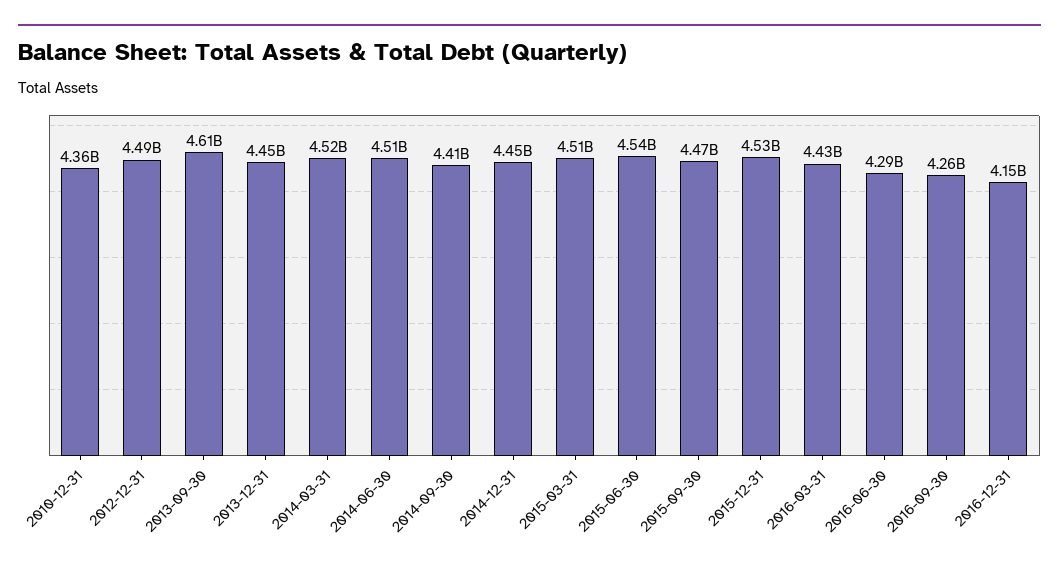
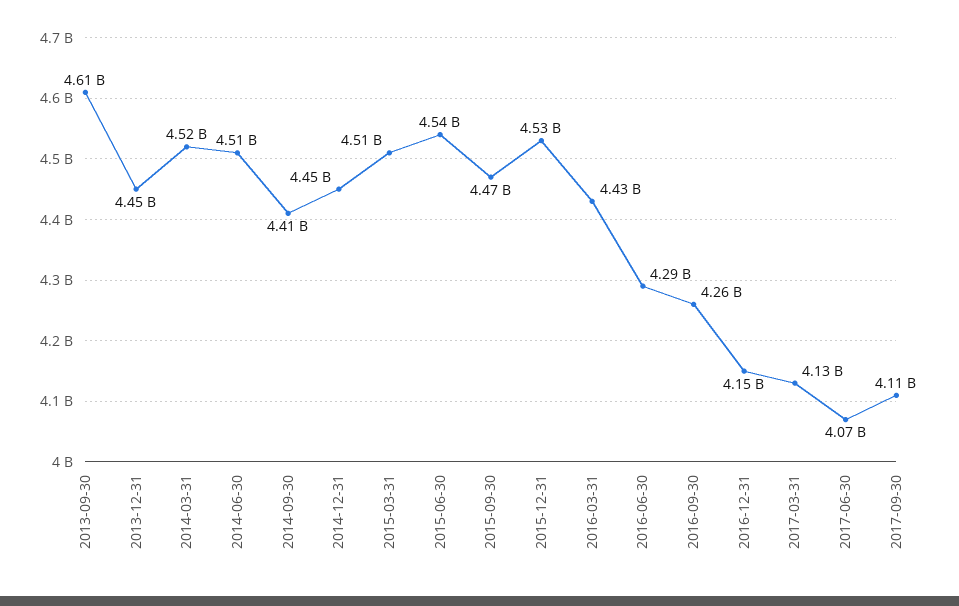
2010-12-31: 4360000000 -> none
2012-12-31: 4490000000 -> none
2017-03-31: none -> 4130000000
2017-06-30: none -> 4070000000
2017-09-30: none -> 4110000000

